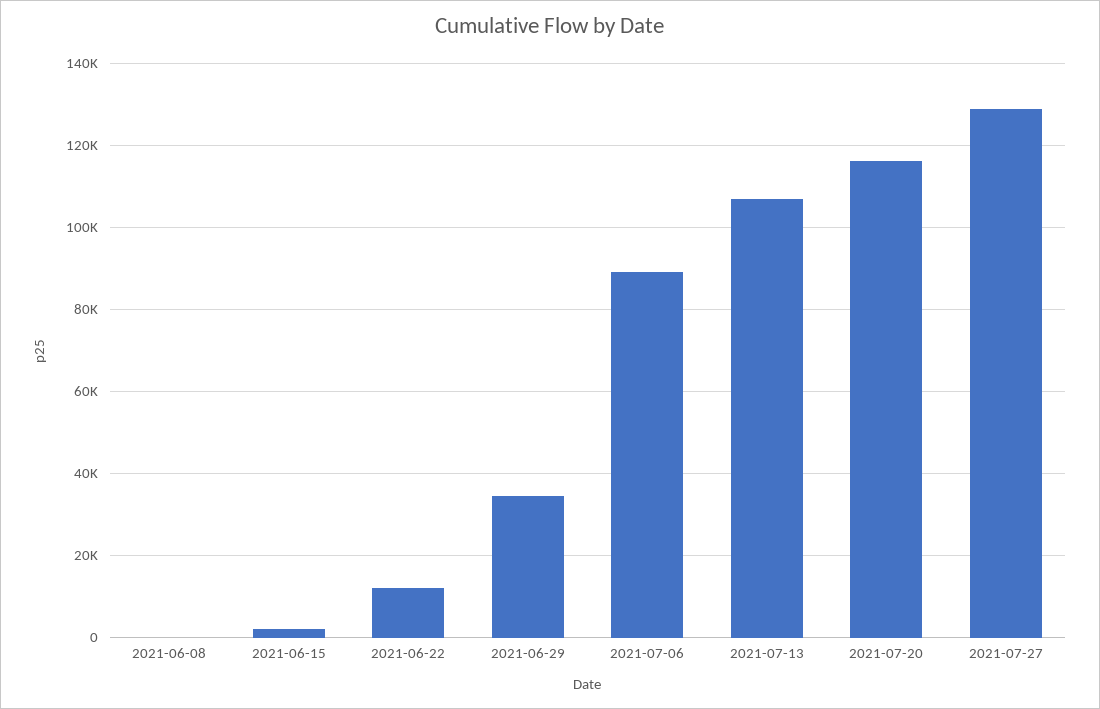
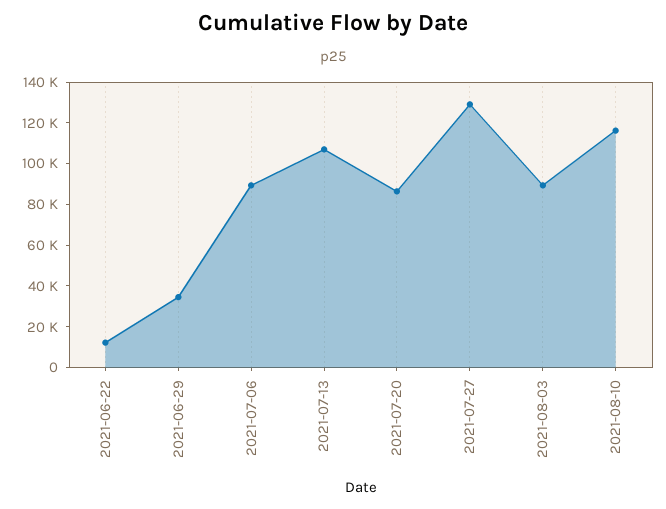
2021-06-08: 0 -> none
2021-06-15: 2000 -> none
2021-07-20: 116000 -> 85000
2021-08-03: none -> 90000
2021-08-10: none -> 115000

